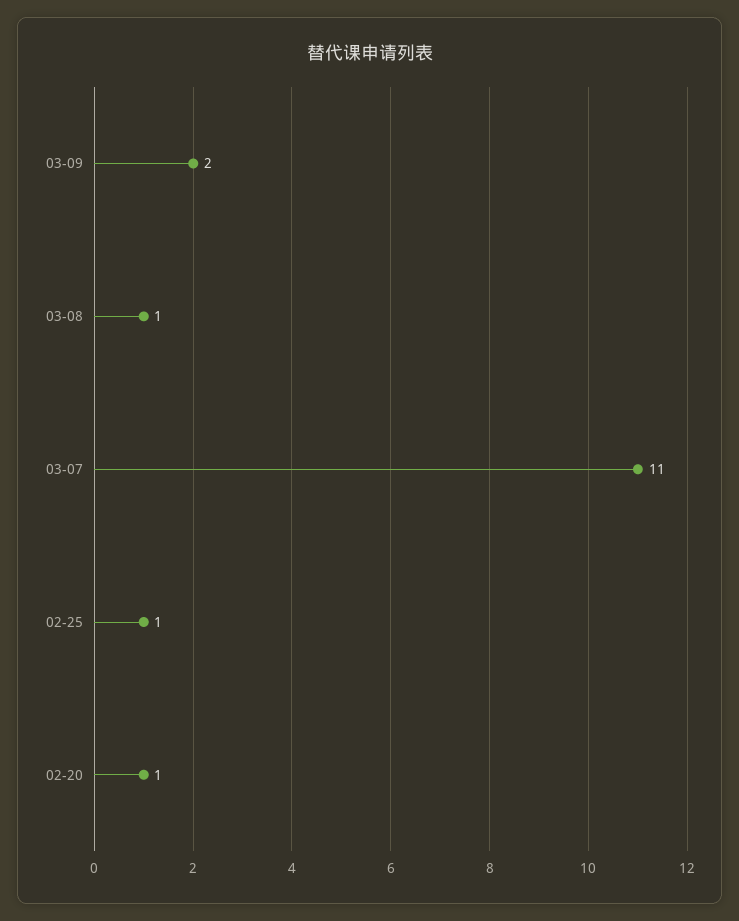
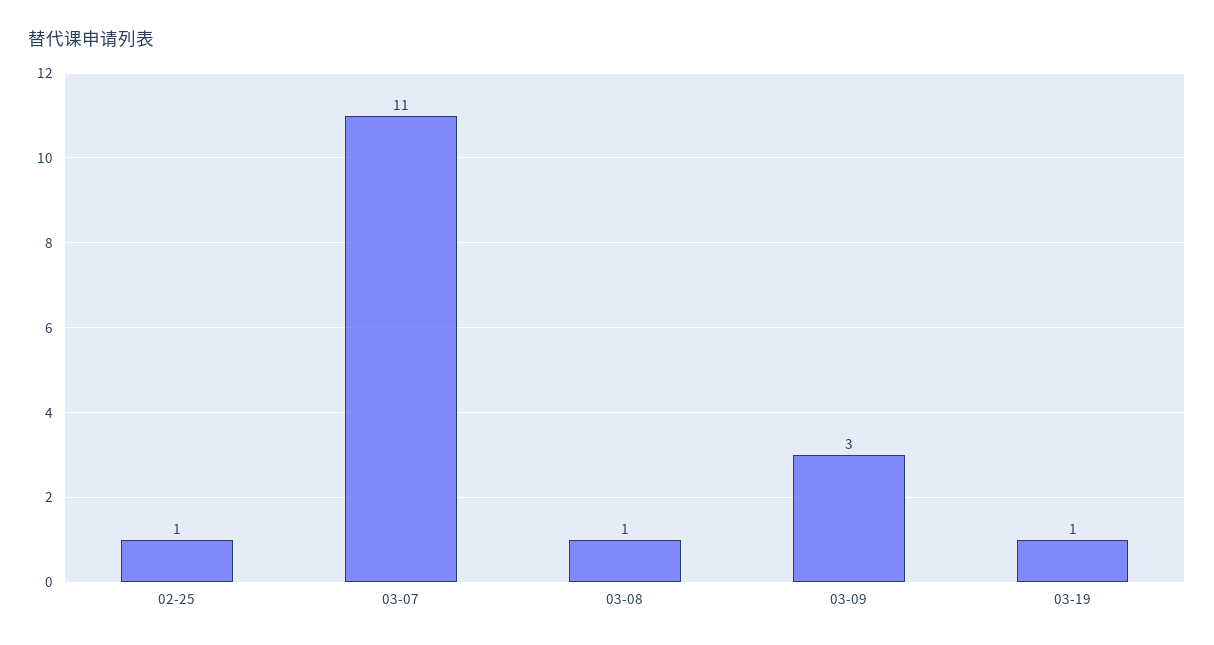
03-09: 2 -> 3
02-20: 1 -> none
03-19: none -> 1

